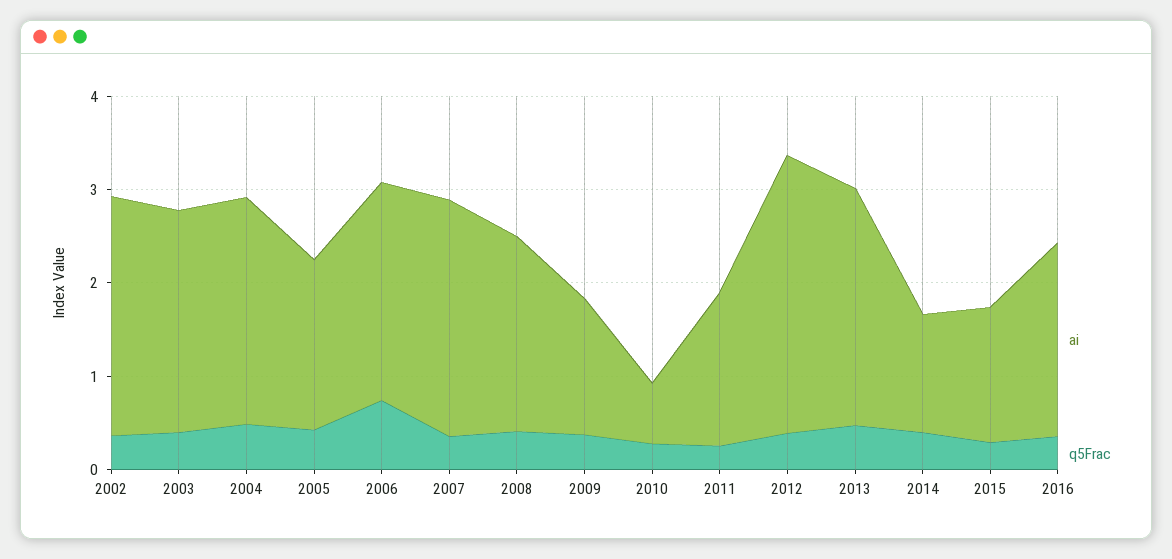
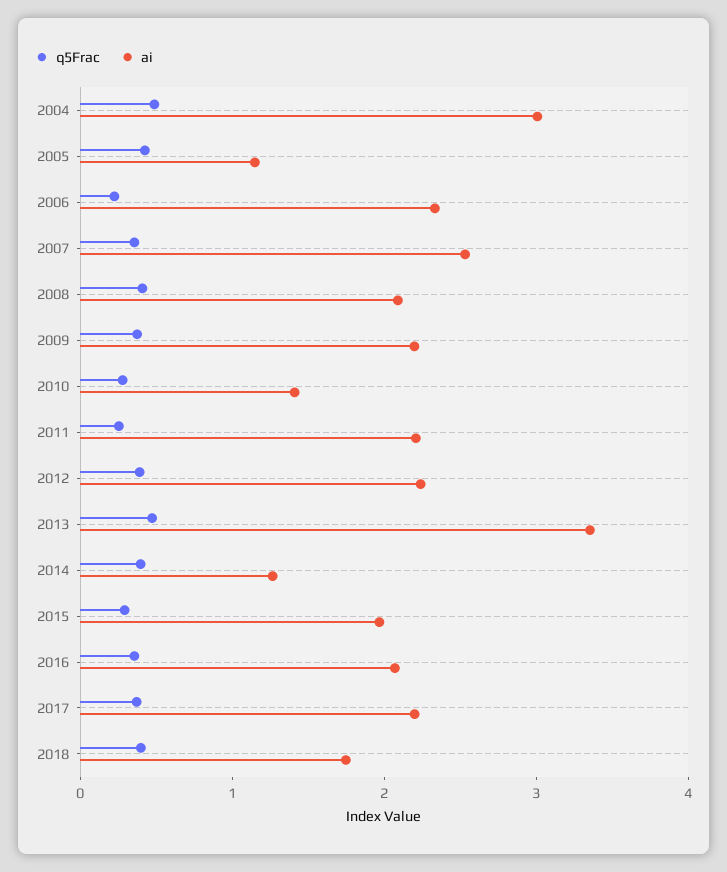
ai, 2002: 2.6 -> none
q5Frac, 2002: 0.4 -> none
ai, 2003: 2.4 -> none
q5Frac, 2003: 0.4 -> none
ai, 2004: 2.4 -> 3
ai, 2005: 1.8 -> 1.2
q5Frac, 2006: 0.8 -> 0.2
ai, 2009: 1.4 -> 2.2
ai, 2010: 0.6 -> 1.4
ai, 2011: 1.6 -> 2.2
ai, 2012: 3 -> 2.2
ai, 2013: 2.6 -> 3.4
ai, 2015: 1.4 -> 2
q5Frac, 2017: none -> 0.4
ai, 2017: none -> 2.2
q5Frac, 2018: none -> 0.4
ai, 2018: none -> 1.8

